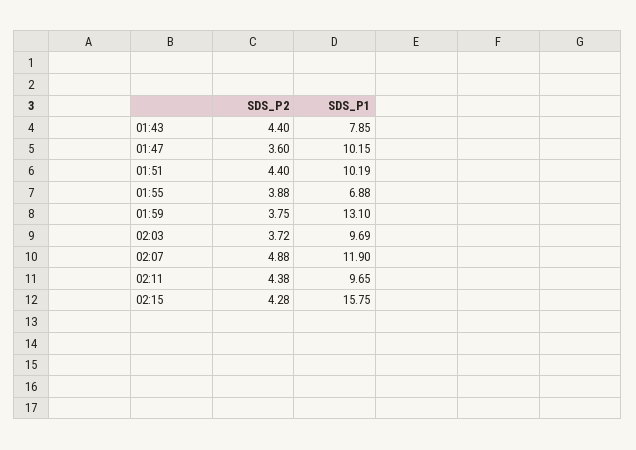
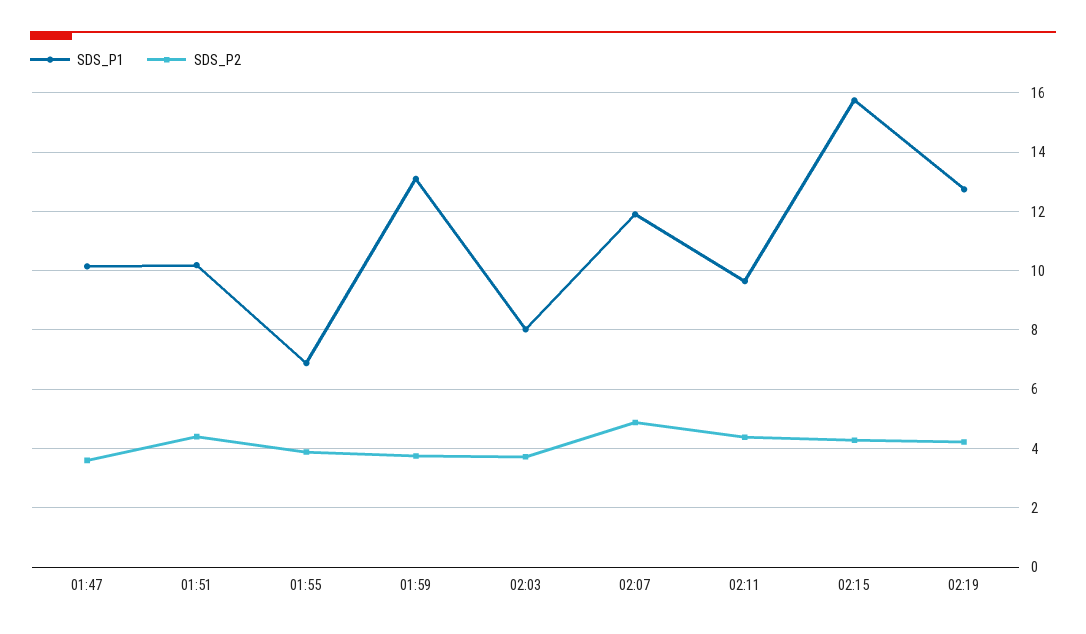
SDS_P2, 01:43: 4.4 -> none
SDS_P1, 01:43: 7.85 -> none
SDS_P1, 02:03: 9.69 -> 8
SDS_P1, 02:19: none -> 12.75
SDS_P2, 02:19: none -> 4.25

